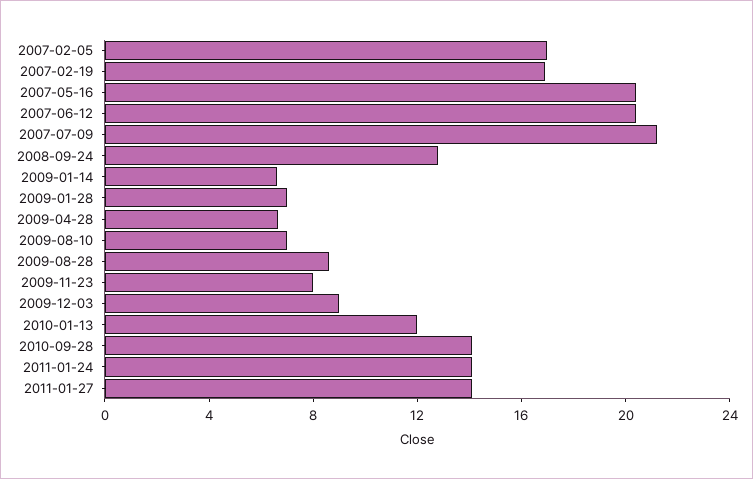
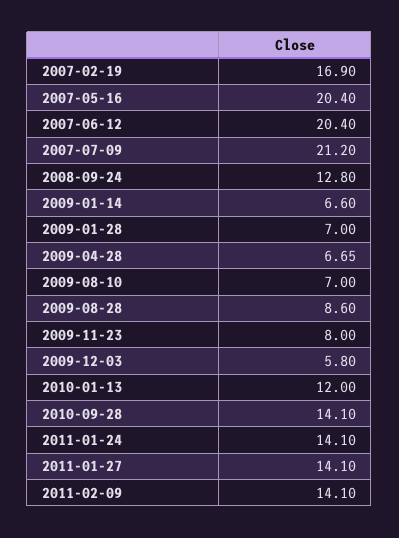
2007-02-05: 17 -> none
2009-12-03: 9 -> 5.8
2011-02-09: none -> 14.1

